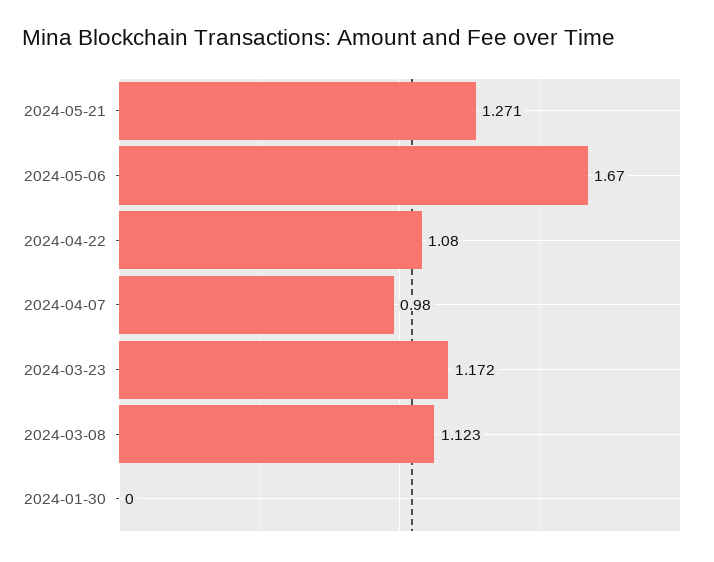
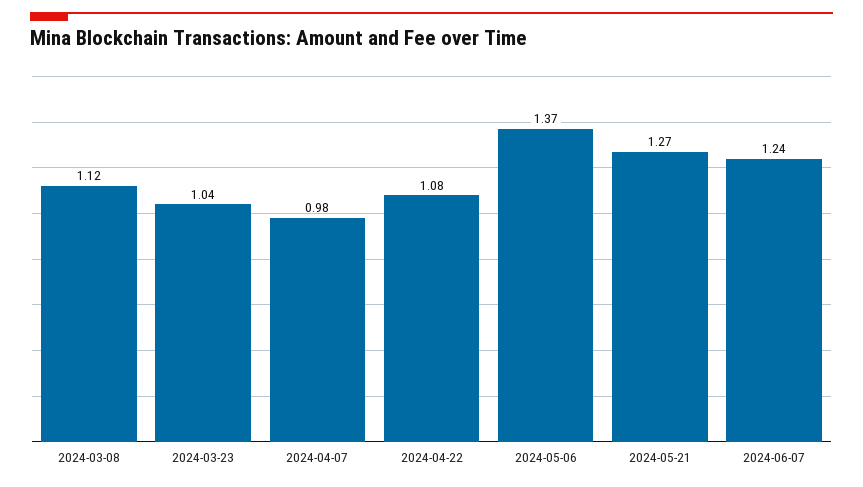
2024-05-06: 1.67 -> 1.37
2024-03-23: 1.172 -> 1.04
2024-01-30: 0 -> none
2024-06-07: none -> 1.24

